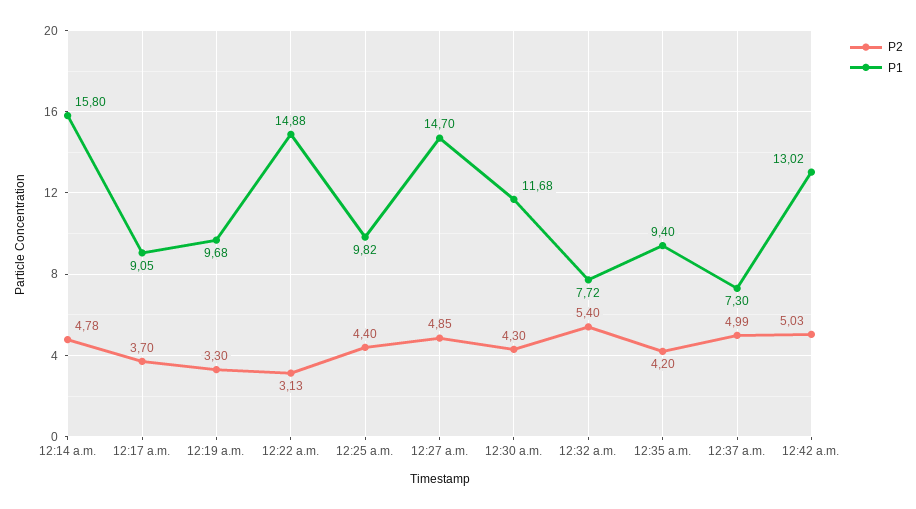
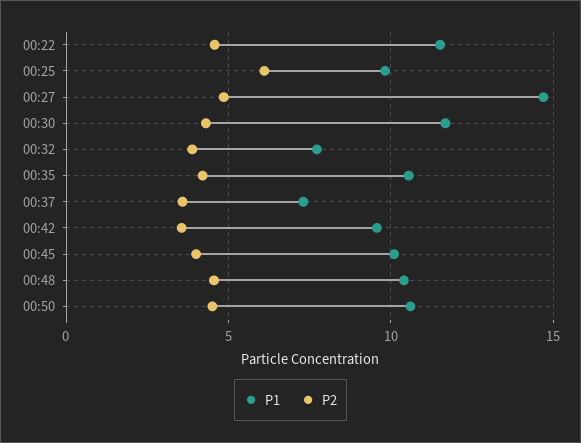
P2, 12:14 a.m.: 4.78 -> none
P1, 12:14 a.m.: 15.8 -> none
P2, 12:17 a.m.: 3.7 -> none
P1, 12:17 a.m.: 9.05 -> none
P2, 12:19 a.m.: 3.3 -> none
P1, 12:19 a.m.: 9.68 -> none
P2, 12:22 a.m.: 3.13 -> 4.5
P1, 12:22 a.m.: 14.88 -> 11.5
P2, 12:25 a.m.: 4.4 -> 6
P2, 12:32 a.m.: 5.4 -> 4
P1, 12:35 a.m.: 9.4 -> 10.5
P2, 12:37 a.m.: 4.99 -> 3.5
P2, 12:42 a.m.: 5.03 -> 3.5
P1, 12:42 a.m.: 13.02 -> 9.5
P1, 00:45: none -> 10
P2, 00:45: none -> 4
P1, 00:48: none -> 10.5
P2, 00:48: none -> 4.5
P1, 00:50: none -> 10.5
P2, 00:50: none -> 4.5

